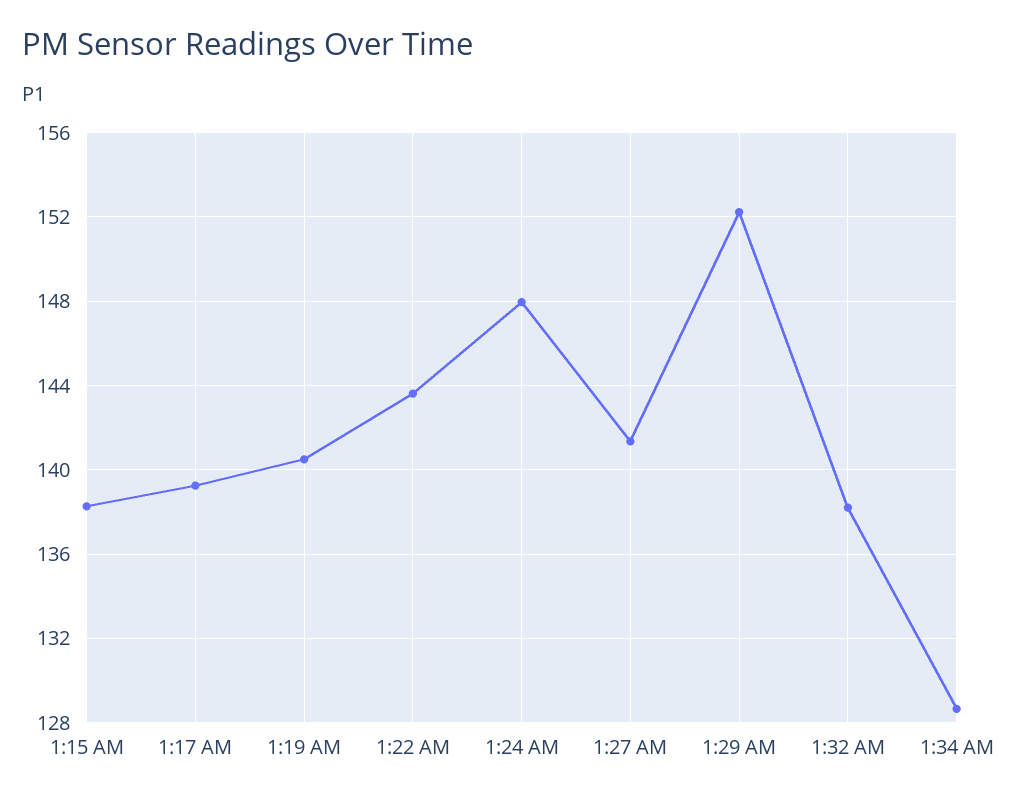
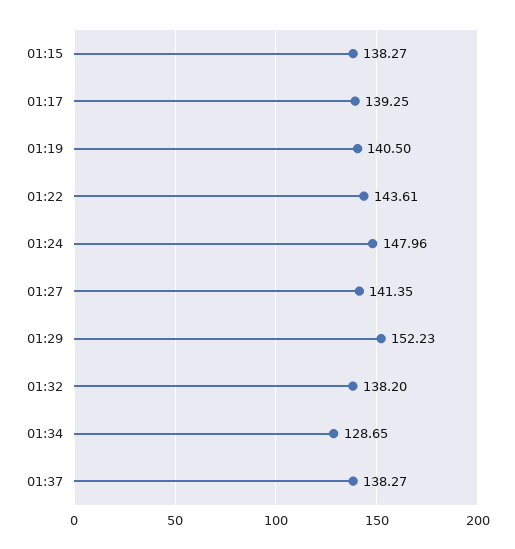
01:37: none -> 138.27

